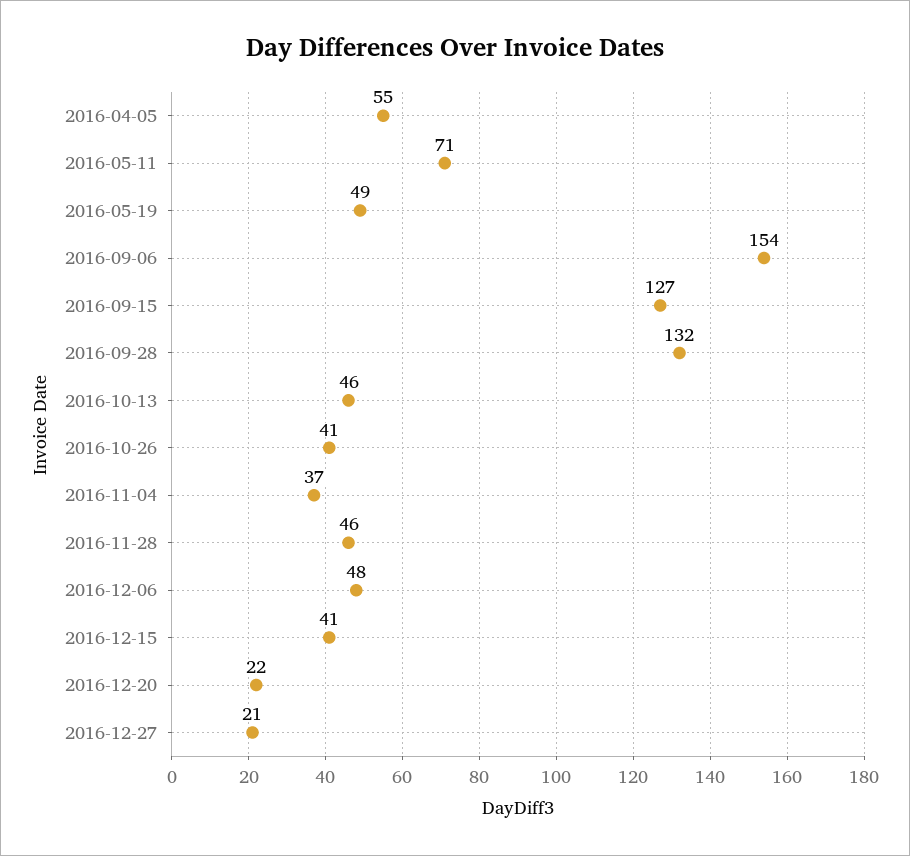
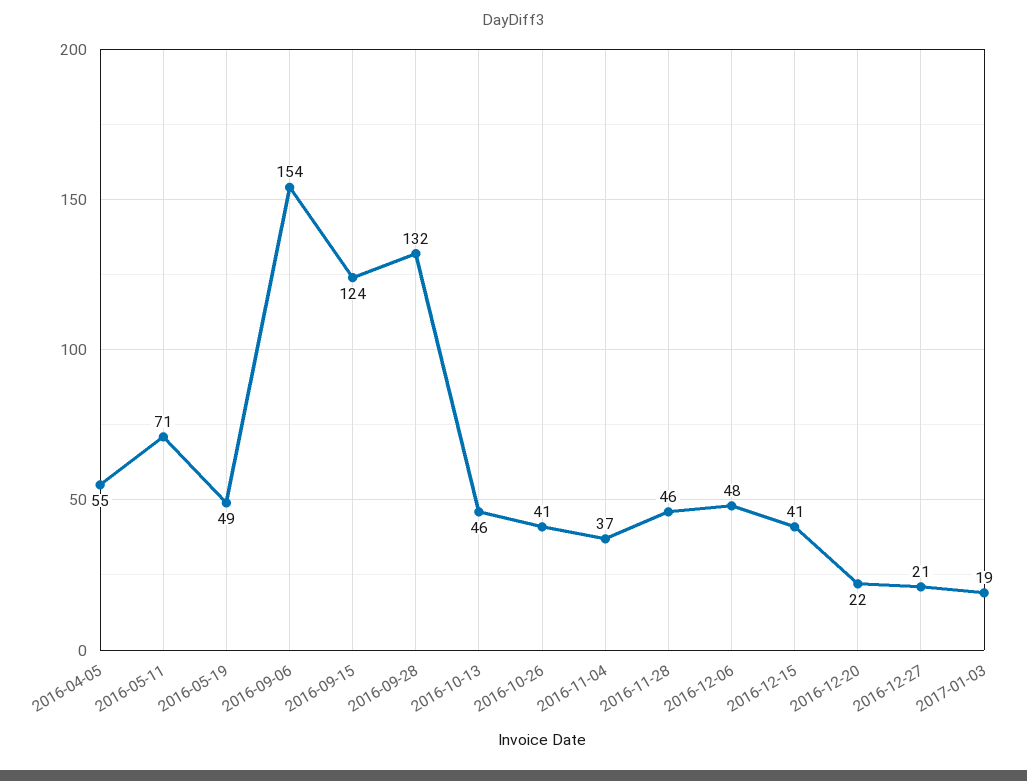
2016-09-15: 127 -> 124
2017-01-03: none -> 19

